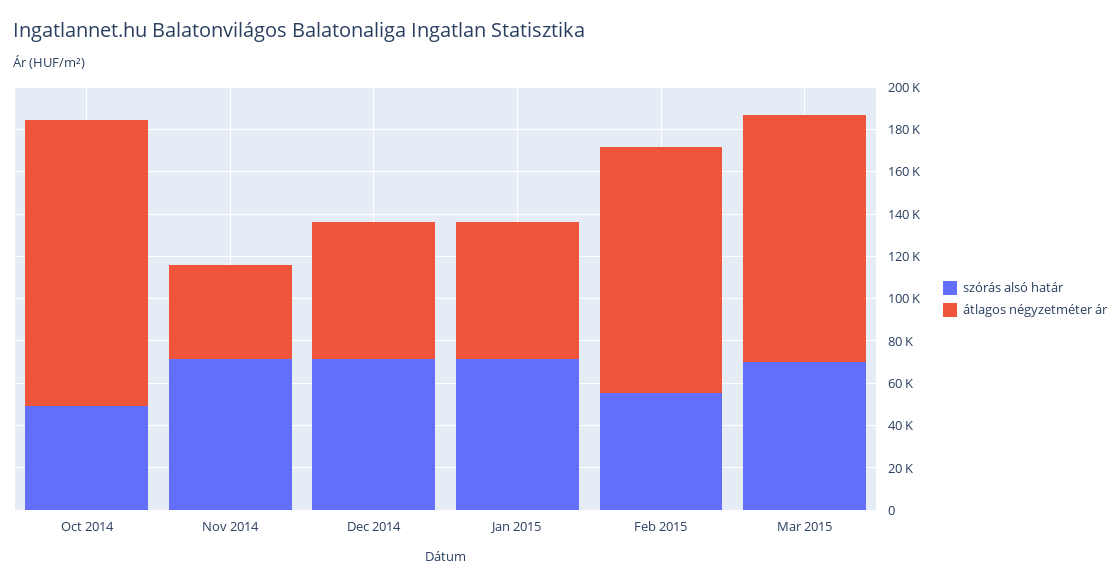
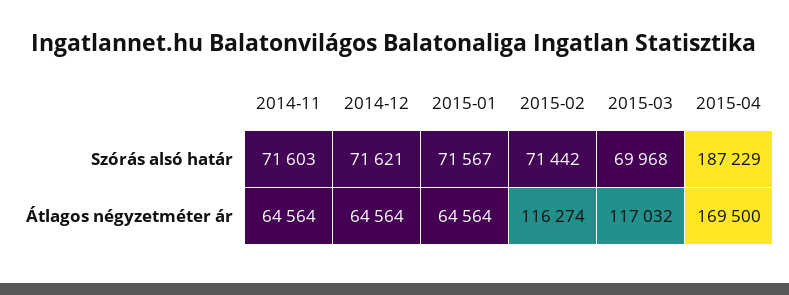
szórás alsó határ, Oct 2014: 50000 -> none
átlagos négyzetméter ár, Oct 2014: 135000 -> none
átlagos négyzetméter ár, Nov 2014: 45000 -> 64564
szórás alsó határ, Feb 2015: 55000 -> 71442
szórás alsó határ, 2015-04: none -> 187229
átlagos négyzetméter ár, 2015-04: none -> 169500

